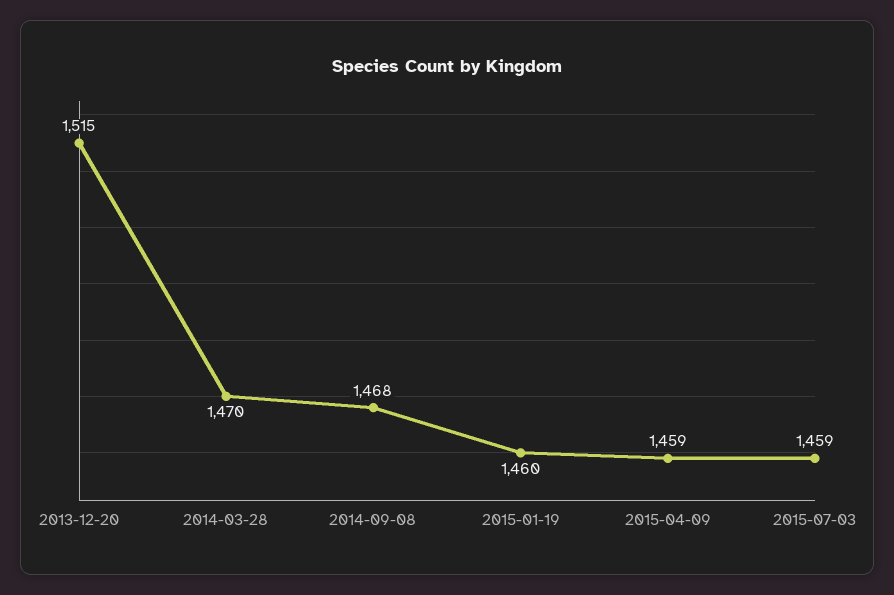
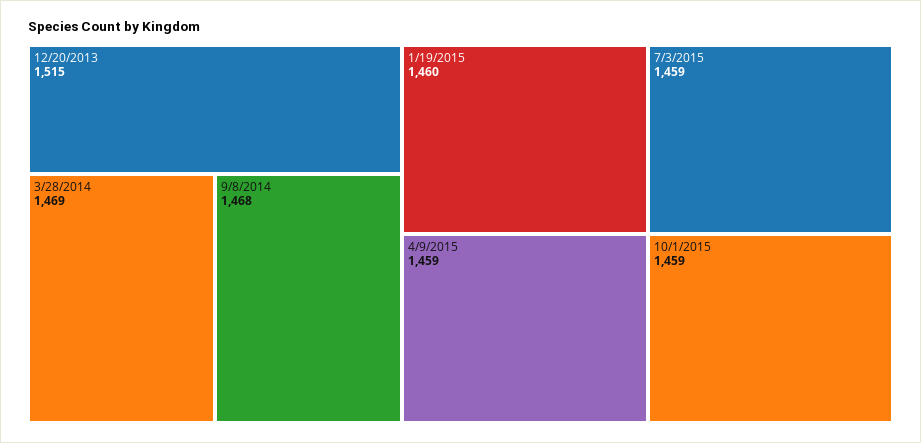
2014-03-28: 1470 -> 1469
10/1/2015: none -> 1459

